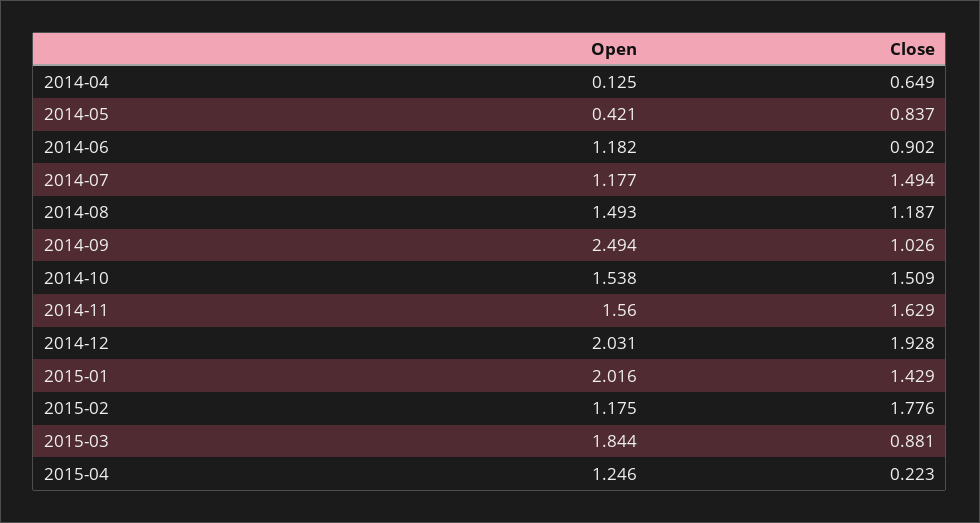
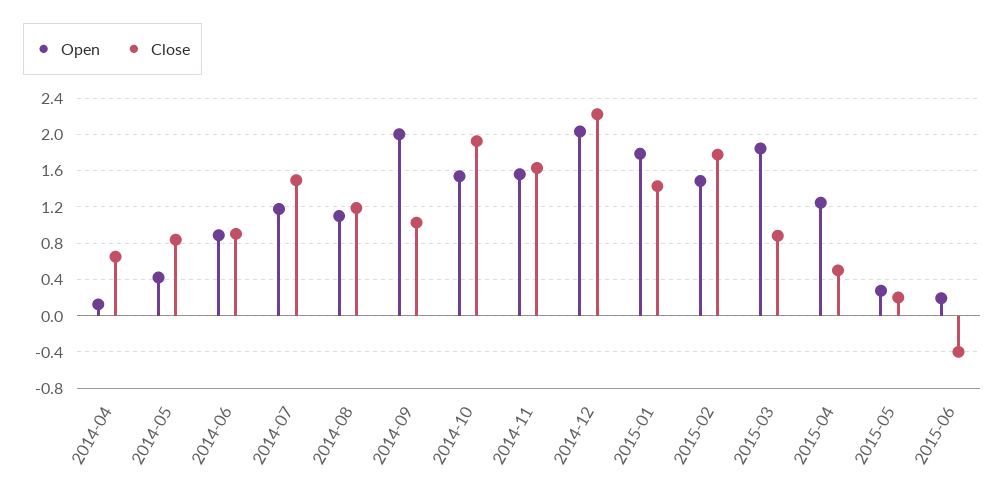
Open, 2014-06: 1.182 -> 0.9
Open, 2014-08: 1.493 -> 1.1
Open, 2014-09: 2.494 -> 2
Close, 2014-10: 1.509 -> 1.9
Close, 2014-12: 1.928 -> 2.2
Open, 2015-01: 2.016 -> 1.8
Open, 2015-02: 1.175 -> 1.5
Close, 2015-04: 0.223 -> 0.5
Open, 2015-05: none -> 0.3
Close, 2015-05: none -> 0.2
Open, 2015-06: none -> 0.2
Close, 2015-06: none -> -0.4

